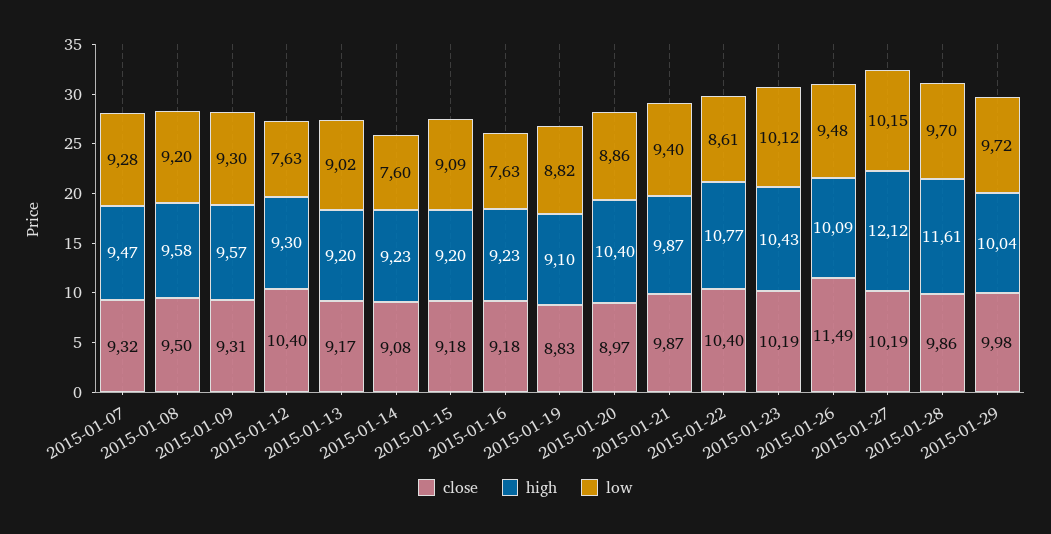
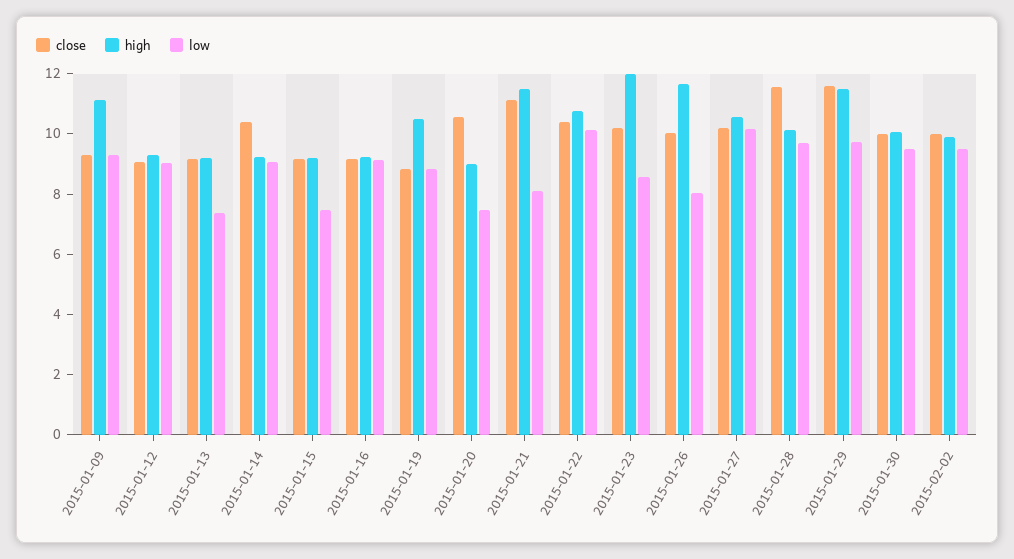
close, 2015-01-07: 9.32 -> none
high, 2015-01-07: 9.47 -> none
low, 2015-01-07: 9.28 -> none
close, 2015-01-08: 9.5 -> none
high, 2015-01-08: 9.58 -> none
low, 2015-01-08: 9.2 -> none
high, 2015-01-09: 9.57 -> 11
close, 2015-01-12: 10.4 -> 9
low, 2015-01-12: 7.63 -> 9
low, 2015-01-13: 9.02 -> 7.5
close, 2015-01-14: 9.08 -> 10.5
low, 2015-01-14: 7.6 -> 9
low, 2015-01-15: 9.09 -> 7.5
low, 2015-01-16: 7.63 -> 9
high, 2015-01-19: 9.1 -> 10.5
close, 2015-01-20: 8.97 -> 10.5
high, 2015-01-20: 10.4 -> 9
low, 2015-01-20: 8.86 -> 7.5
close, 2015-01-21: 9.87 -> 11
high, 2015-01-21: 9.87 -> 11.5
low, 2015-01-21: 9.4 -> 8
low, 2015-01-22: 8.61 -> 10
high, 2015-01-23: 10.43 -> 12
low, 2015-01-23: 10.12 -> 8.5
close, 2015-01-26: 11.49 -> 10
high, 2015-01-26: 10.09 -> 11.5
low, 2015-01-26: 9.48 -> 8
high, 2015-01-27: 12.12 -> 10.5
close, 2015-01-28: 9.86 -> 11.5
high, 2015-01-28: 11.61 -> 10
close, 2015-01-29: 9.98 -> 11.5
high, 2015-01-29: 10.04 -> 11.5
close, 2015-01-30: none -> 10
high, 2015-01-30: none -> 10
low, 2015-01-30: none -> 9.5
close, 2015-02-02: none -> 10
high, 2015-02-02: none -> 10
low, 2015-02-02: none -> 9.5

